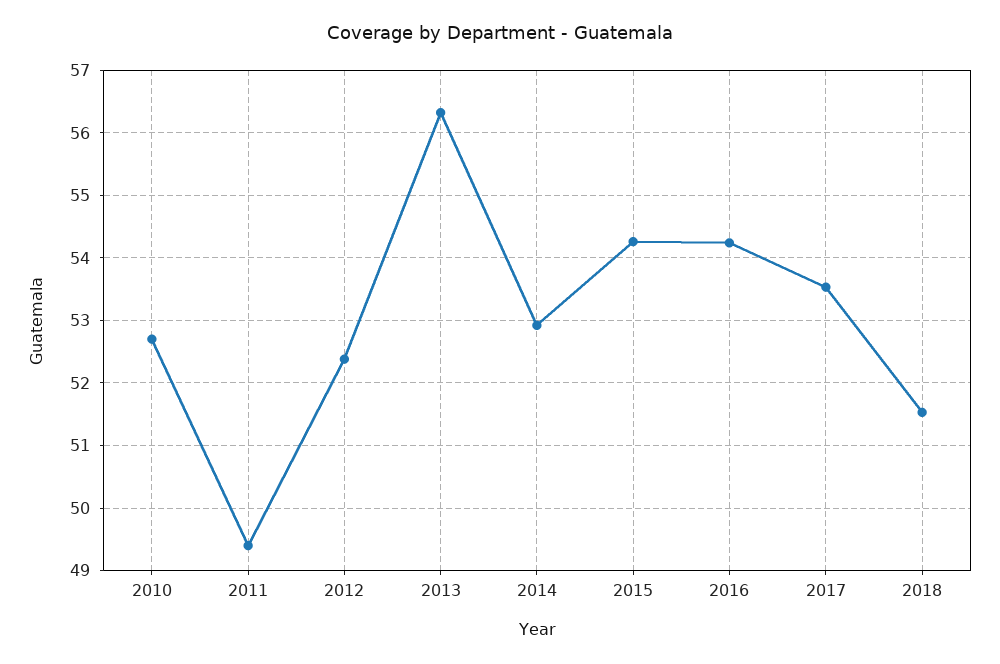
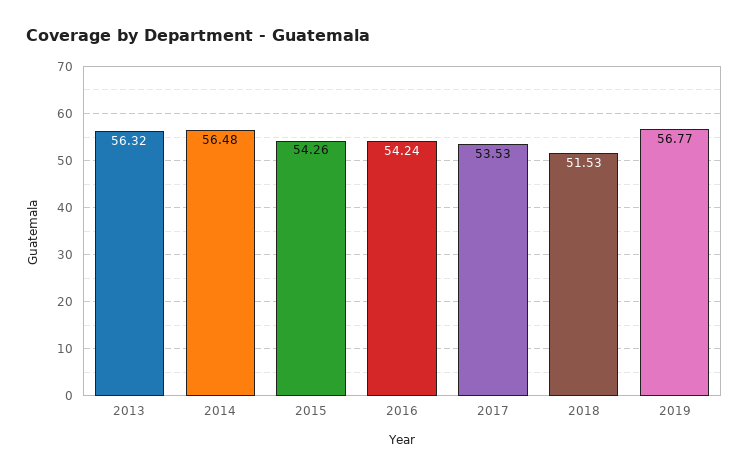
2010: 52.7 -> none
2011: 49.4 -> none
2012: 52.4 -> none
2014: 52.9 -> 56.48
2019: none -> 56.77

